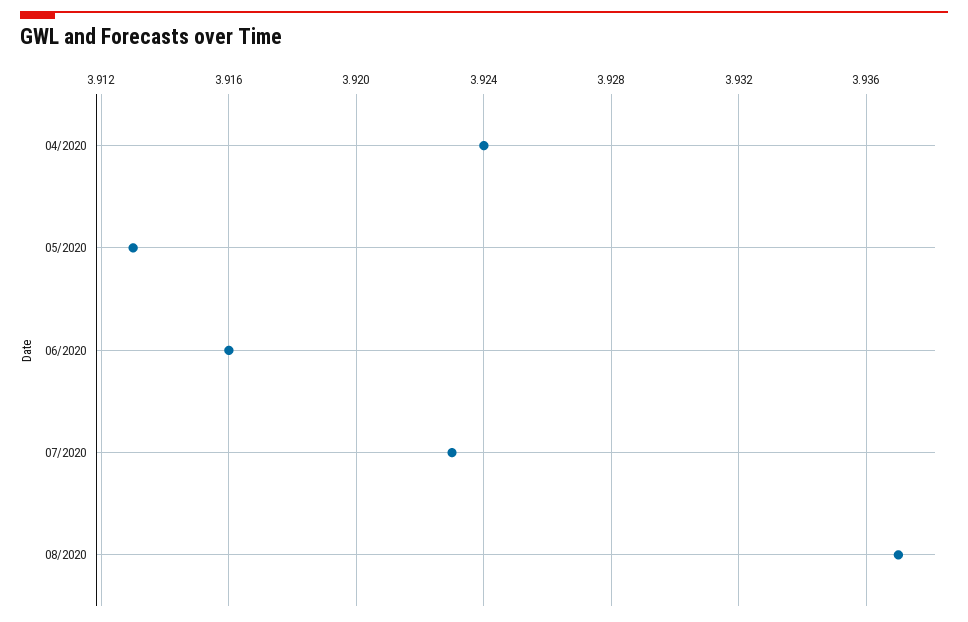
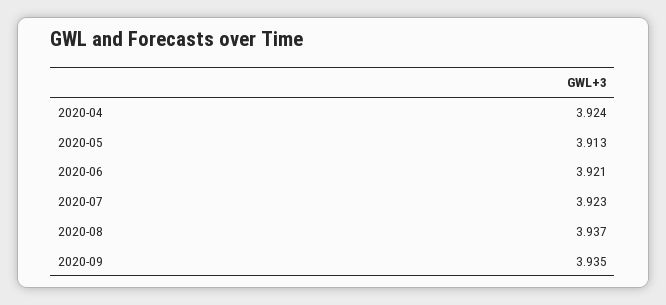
06/2020: 3.916 -> 3.921
2020-09: none -> 3.935

